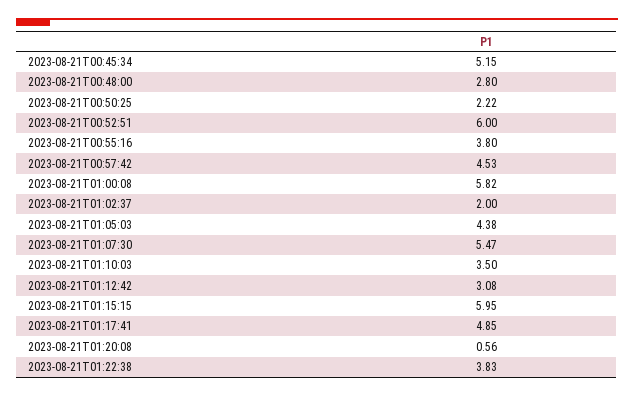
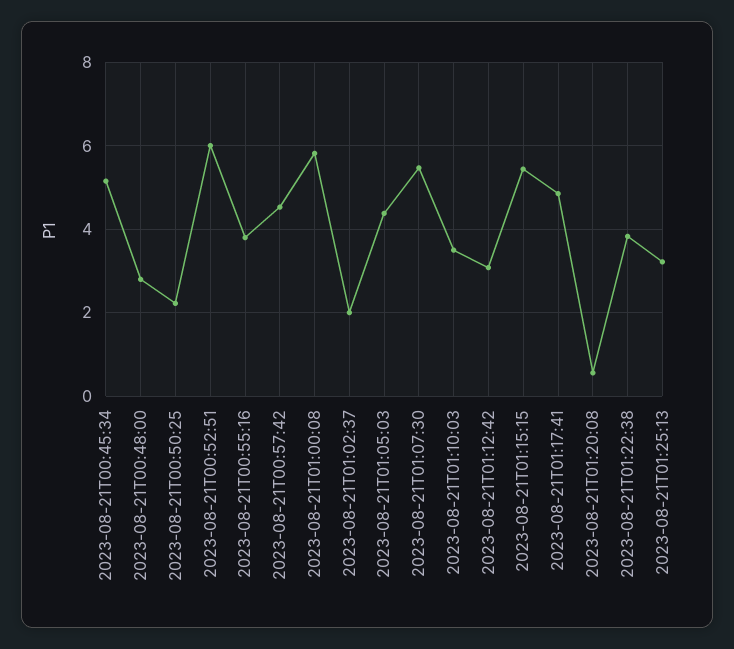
2023-08-21T01:15:15: 5.95 -> 5.4
2023-08-21T01:25:13: none -> 3.2

